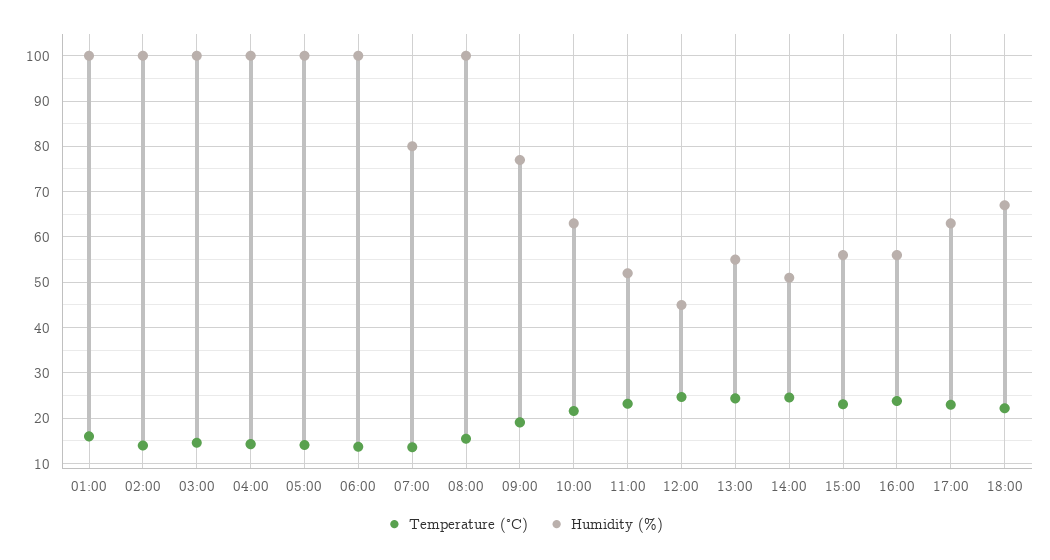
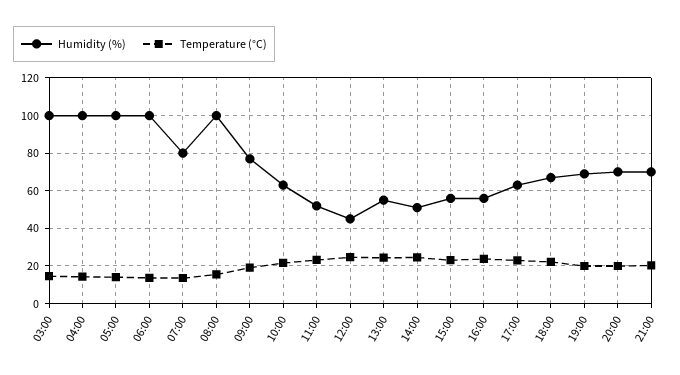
Temperature (°C), 01:00: 16 -> none
Humidity (%), 01:00: 100 -> none
Temperature (°C), 02:00: 14 -> none
Humidity (%), 02:00: 100 -> none
Humidity (%), 19:00: none -> 70
Temperature (°C), 19:00: none -> 20
Humidity (%), 20:00: none -> 70
Temperature (°C), 20:00: none -> 20
Humidity (%), 21:00: none -> 70
Temperature (°C), 21:00: none -> 20

